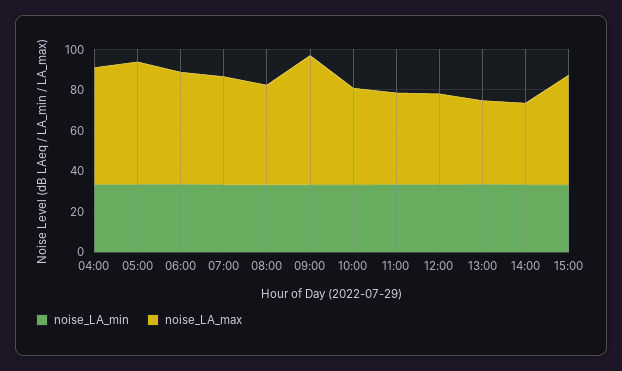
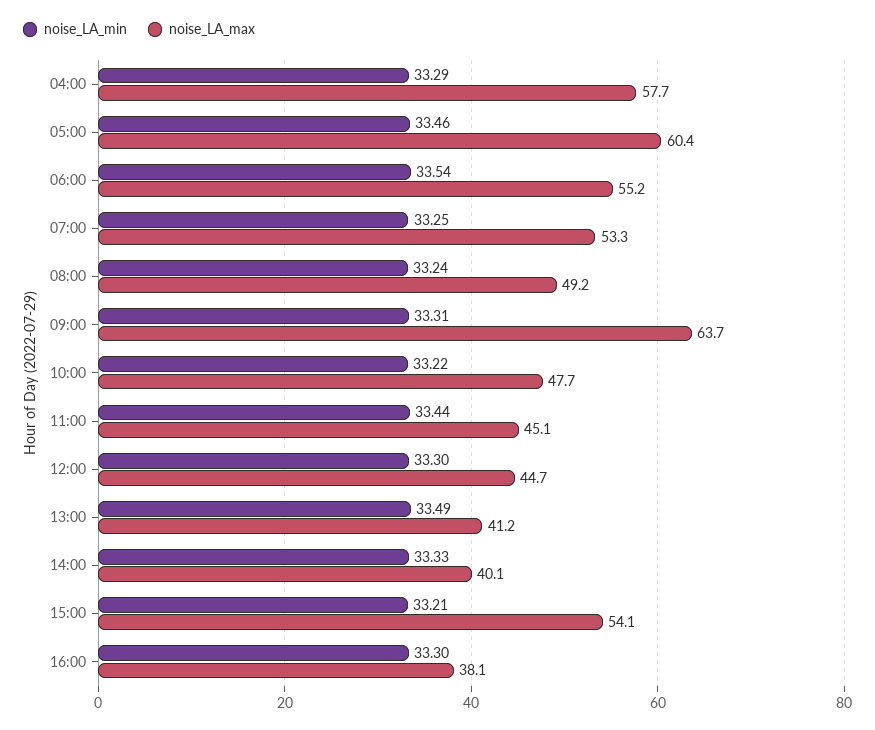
noise_LA_min, 16:00: none -> 33.3
noise_LA_max, 16:00: none -> 38.1

